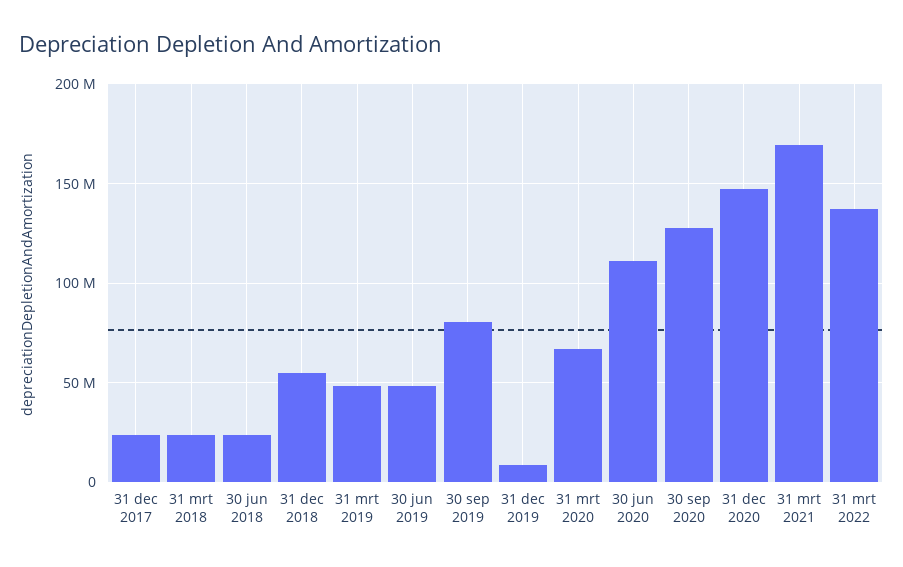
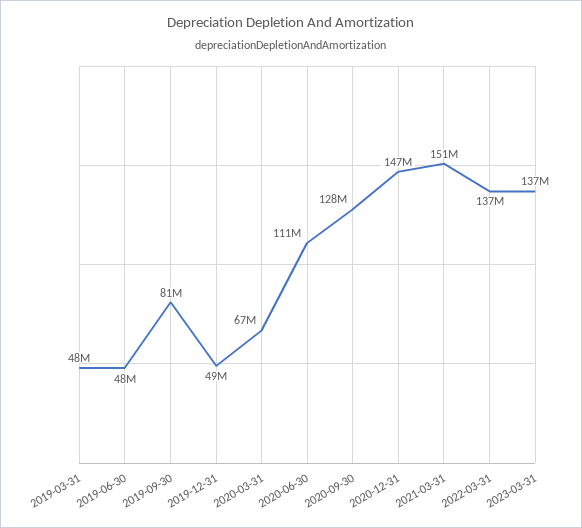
31 dec 2017: 25000000 -> none
31 mrt 2018: 25000000 -> none
30 jun 2018: 25000000 -> none
31 dec 2018: 55000000 -> none
31 dec 2019: 10000000 -> 49000000
31 mrt 2021: 170000000 -> 151000000
2023-03-31: none -> 137000000

